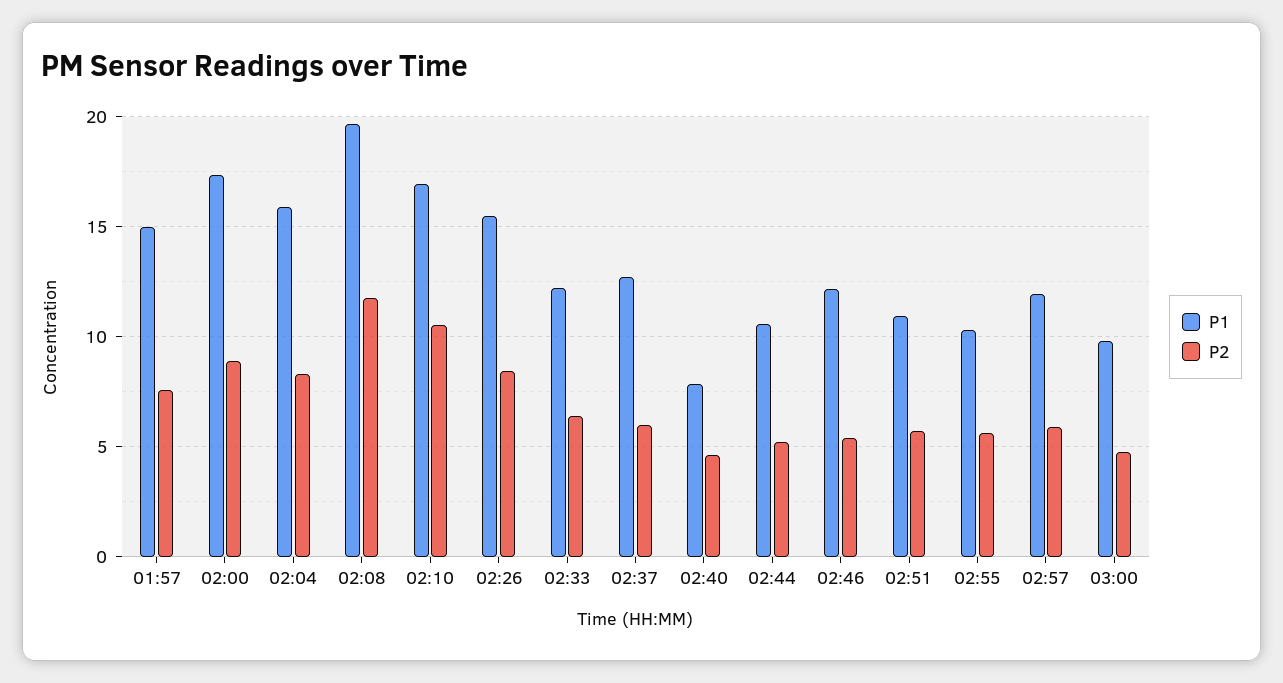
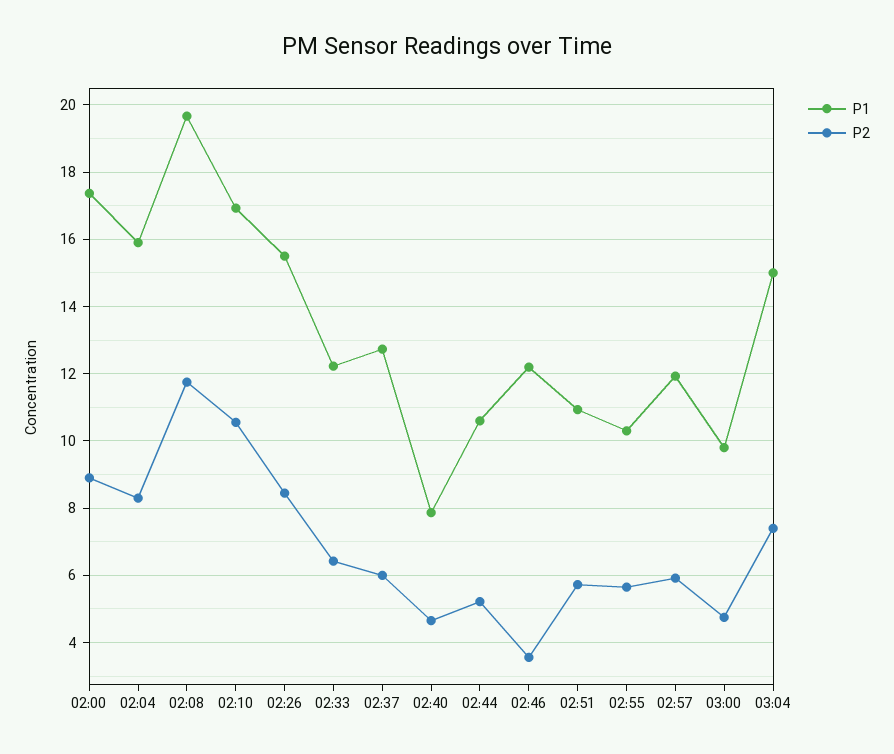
P1, 01:57: 15 -> none
P2, 01:57: 7.5 -> none
P2, 02:46: 5.5 -> 3.6
P1, 03:04: none -> 15
P2, 03:04: none -> 7.4

